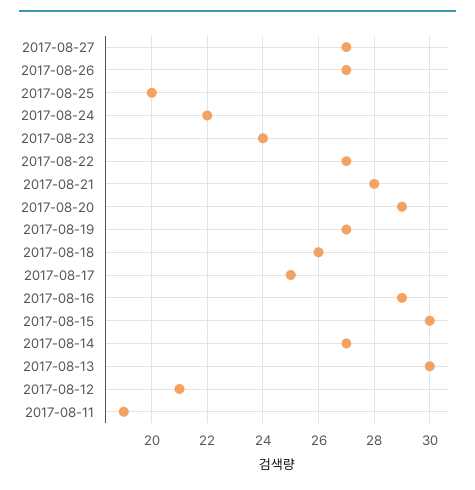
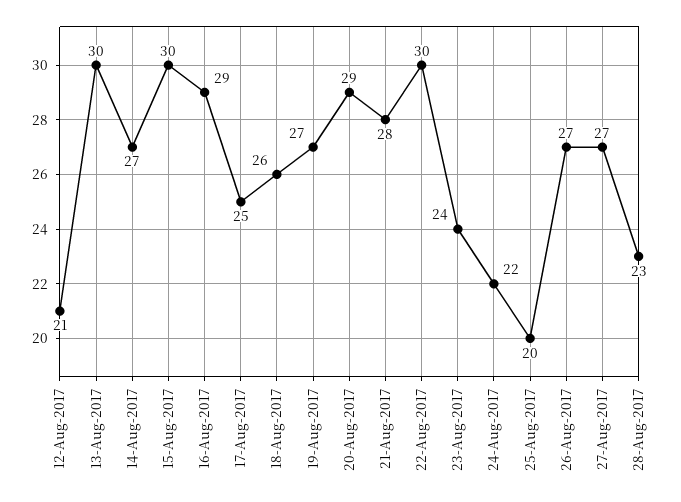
2017-08-22: 27 -> 30
2017-08-11: 19 -> none
28-Aug-2017: none -> 23

